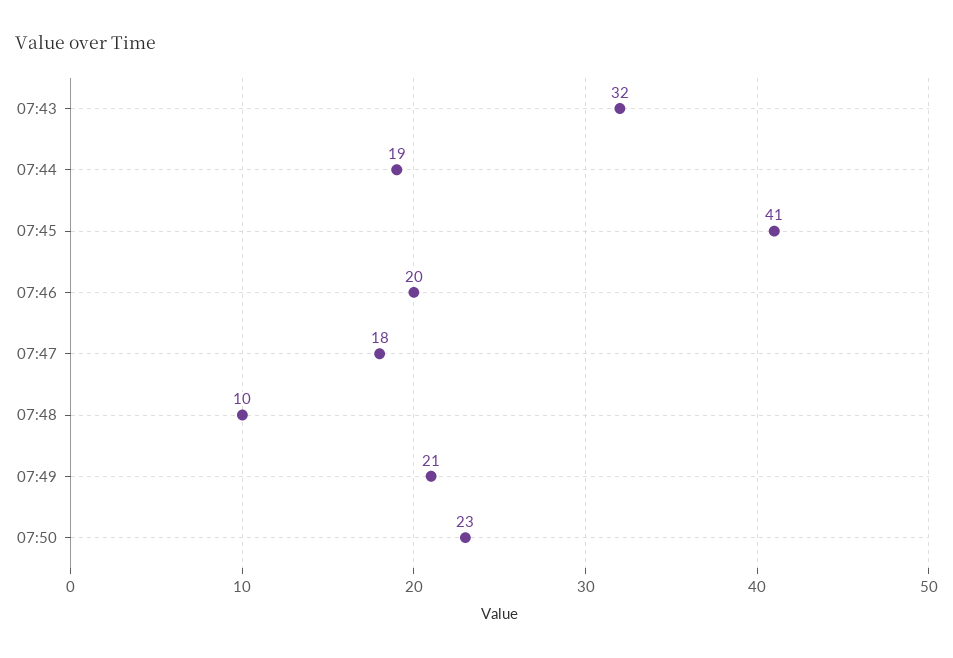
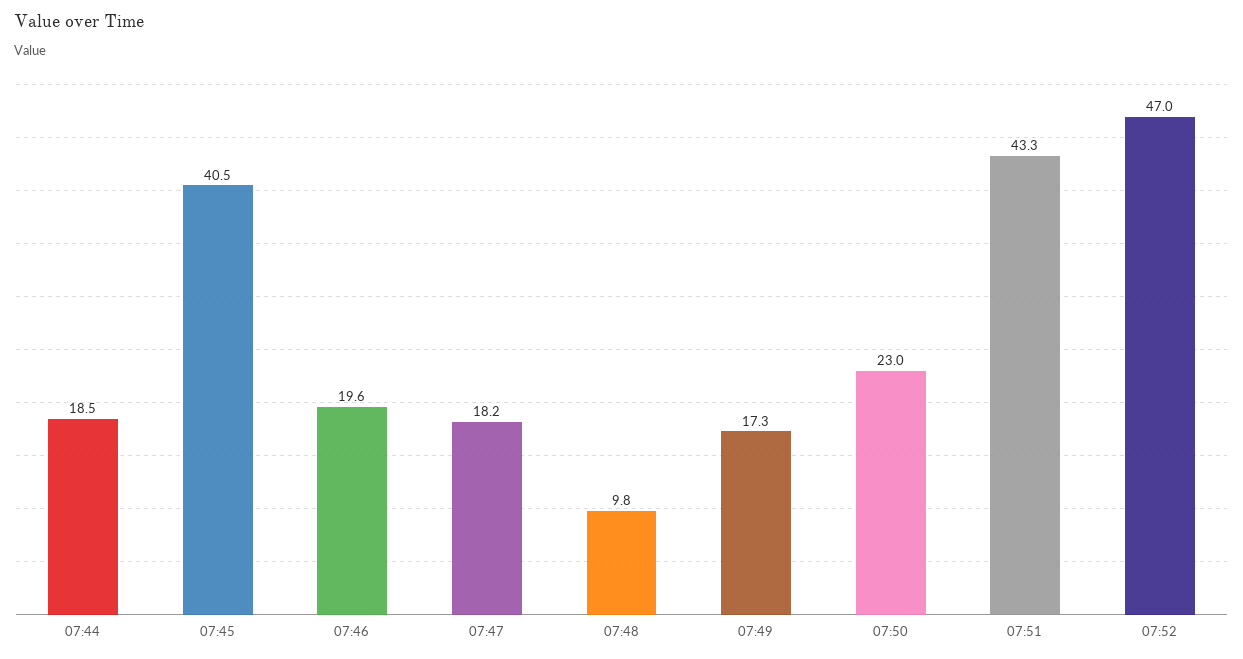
07:43: 32 -> none
07:49: 21 -> 17.3
07:51: none -> 43.3
07:52: none -> 47

